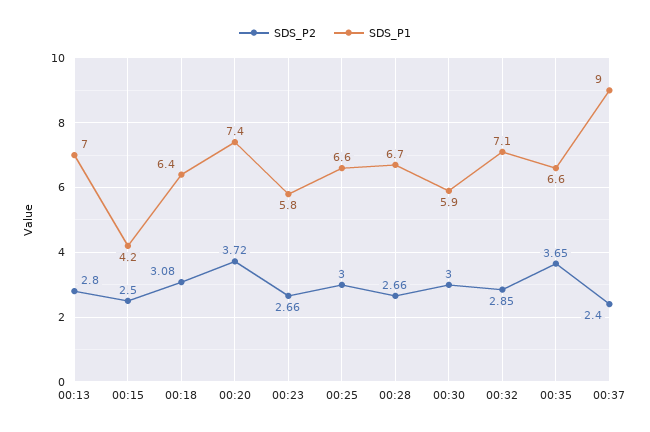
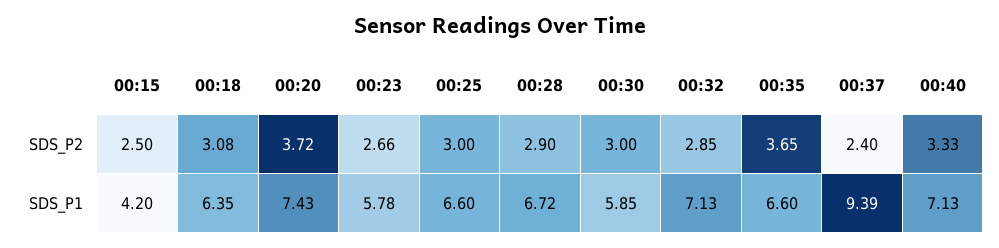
SDS_P2, 00:13: 2.8 -> none
SDS_P1, 00:13: 7 -> none
SDS_P2, 00:28: 2.66 -> 2.9
SDS_P1, 00:37: 9 -> 9.39
SDS_P2, 00:40: none -> 3.33
SDS_P1, 00:40: none -> 7.13

